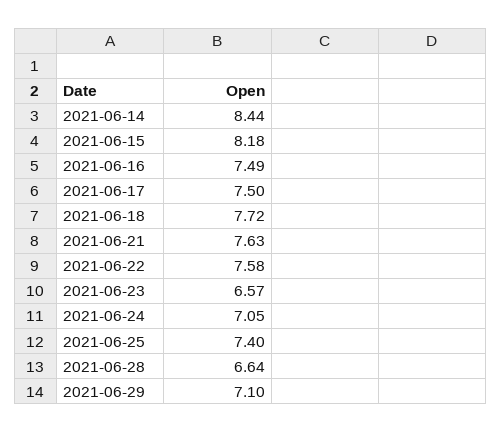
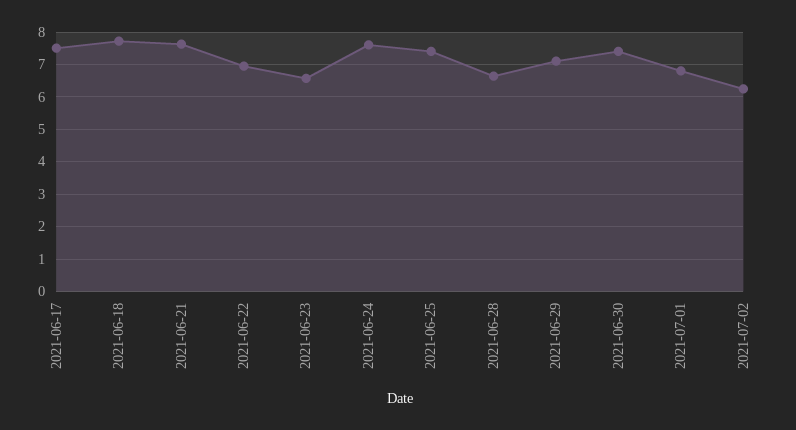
2021-06-14: 8.44 -> none
2021-06-15: 8.18 -> none
2021-06-16: 7.49 -> none
2021-06-22: 7.58 -> 7
2021-06-24: 7.05 -> 7.6
2021-06-30: none -> 7.4
2021-07-01: none -> 6.8
2021-07-02: none -> 6.2

